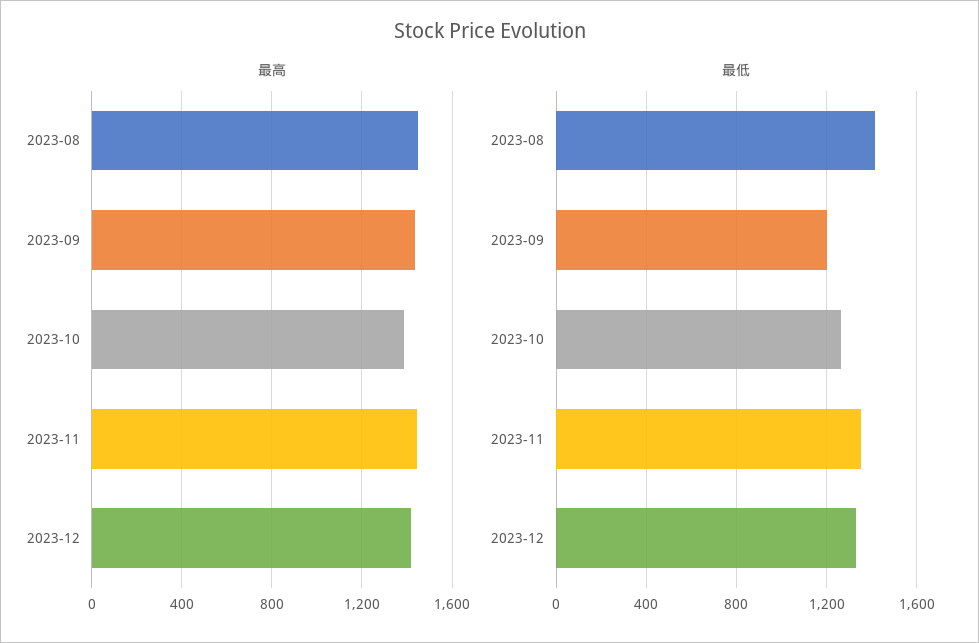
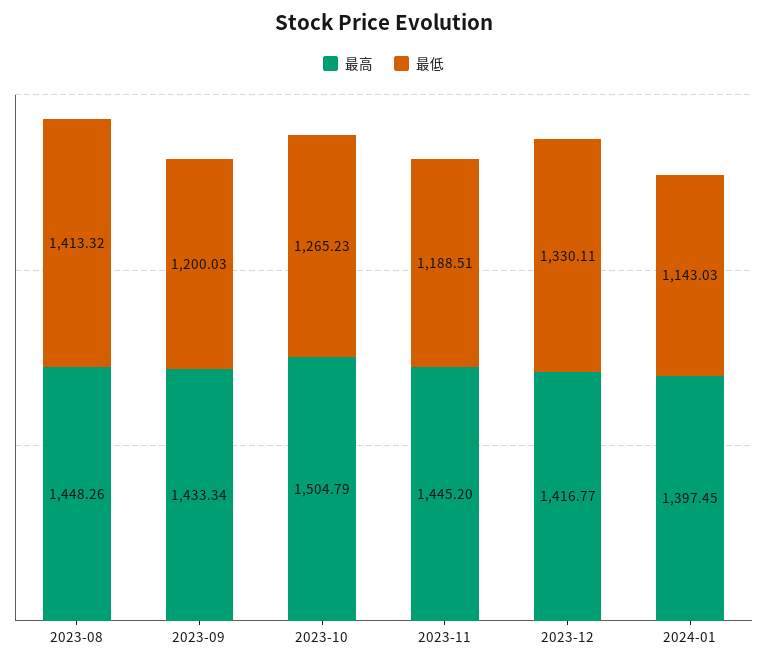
最高, 2023-10: 1400 -> 1504.79
最低, 2023-11: 1350 -> 1188.51
最高, 2024-01: none -> 1397.45
最低, 2024-01: none -> 1143.03

